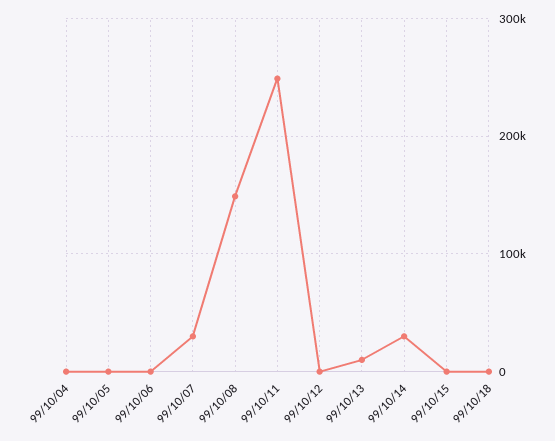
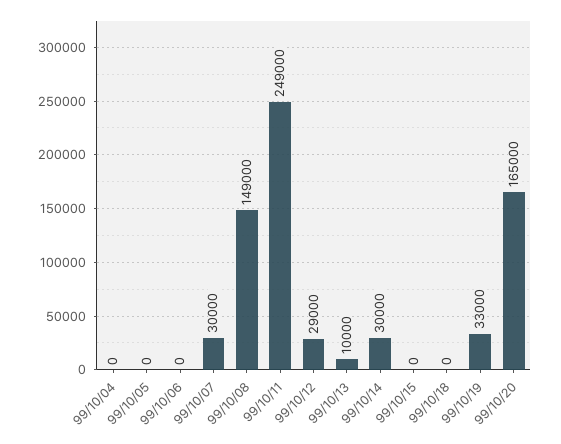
99/10/12: 0 -> 29000
99/10/19: none -> 33000
99/10/20: none -> 165000

